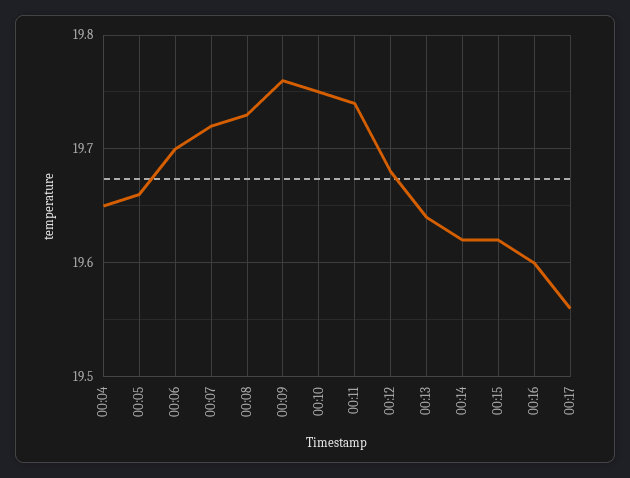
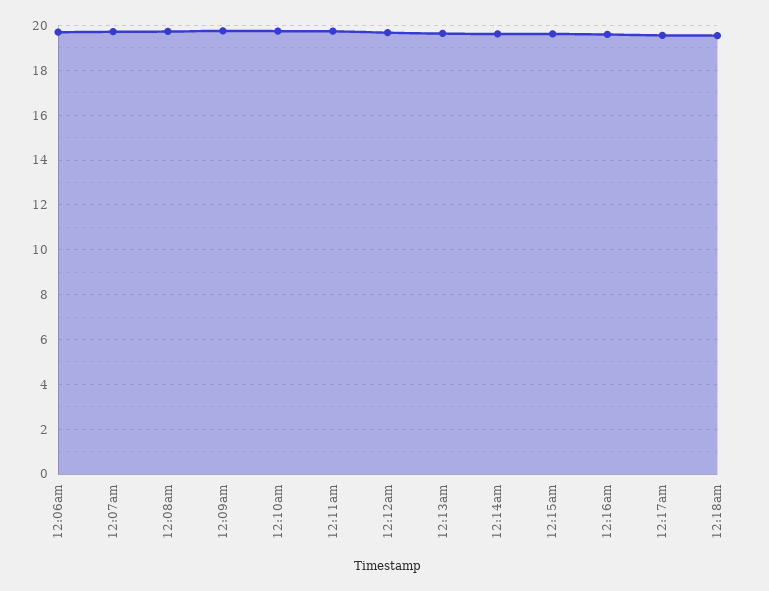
00:04: 19.65 -> none
00:05: 19.66 -> none
12:18am: none -> 19.5

